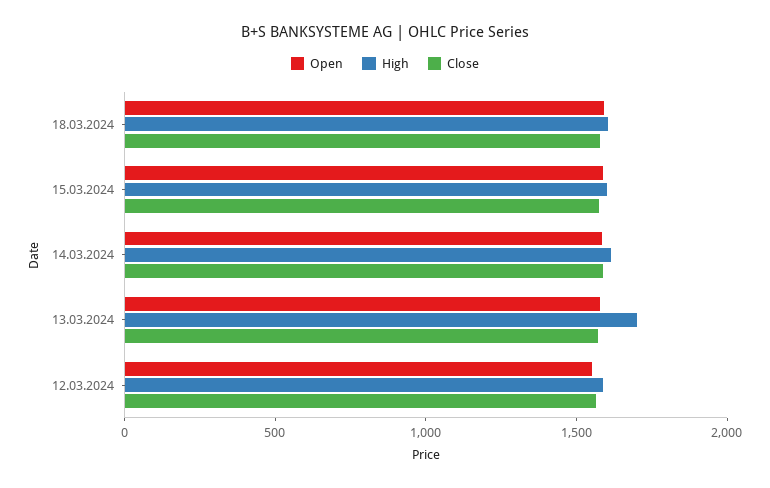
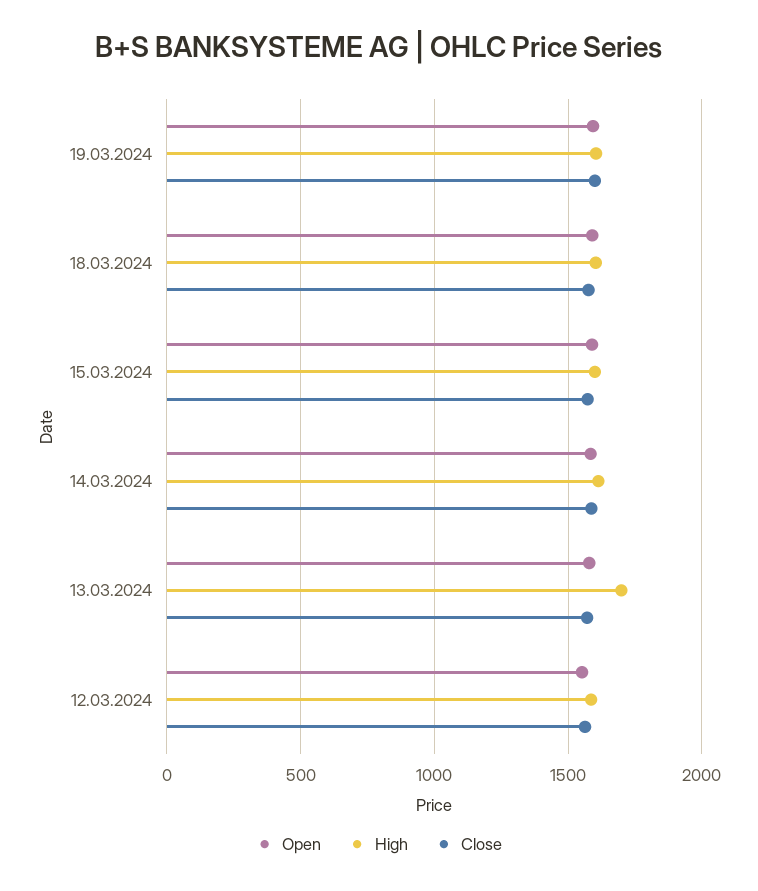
Open, 19.03.2024: none -> 1600
High, 19.03.2024: none -> 1600
Close, 19.03.2024: none -> 1600

